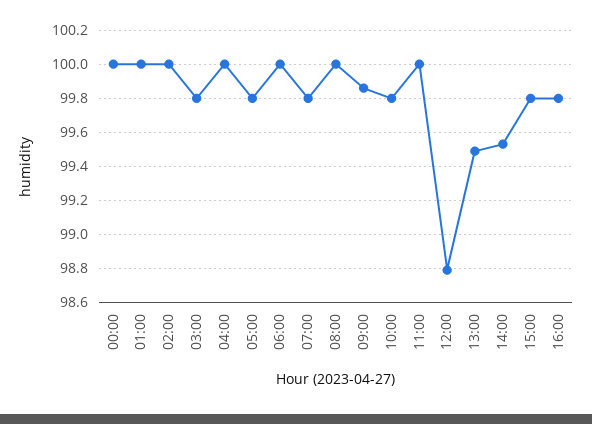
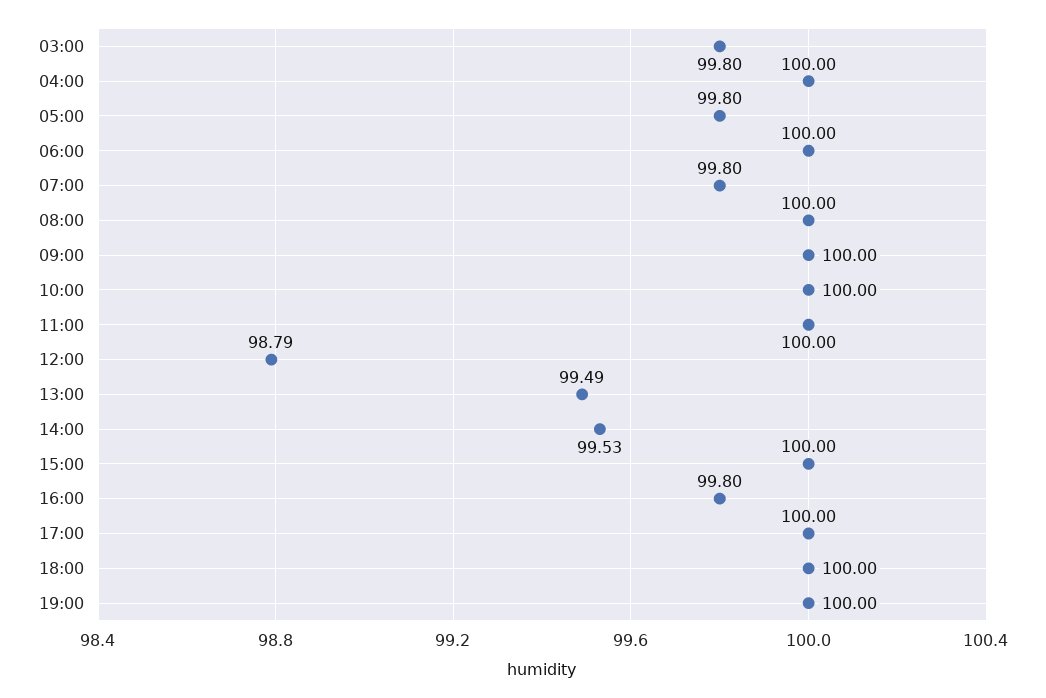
00:00: 100 -> none
01:00: 100 -> none
02:00: 100 -> none
09:00: 99.85 -> 100
10:00: 99.8 -> 100
15:00: 99.8 -> 100
17:00: none -> 100
18:00: none -> 100
19:00: none -> 100

